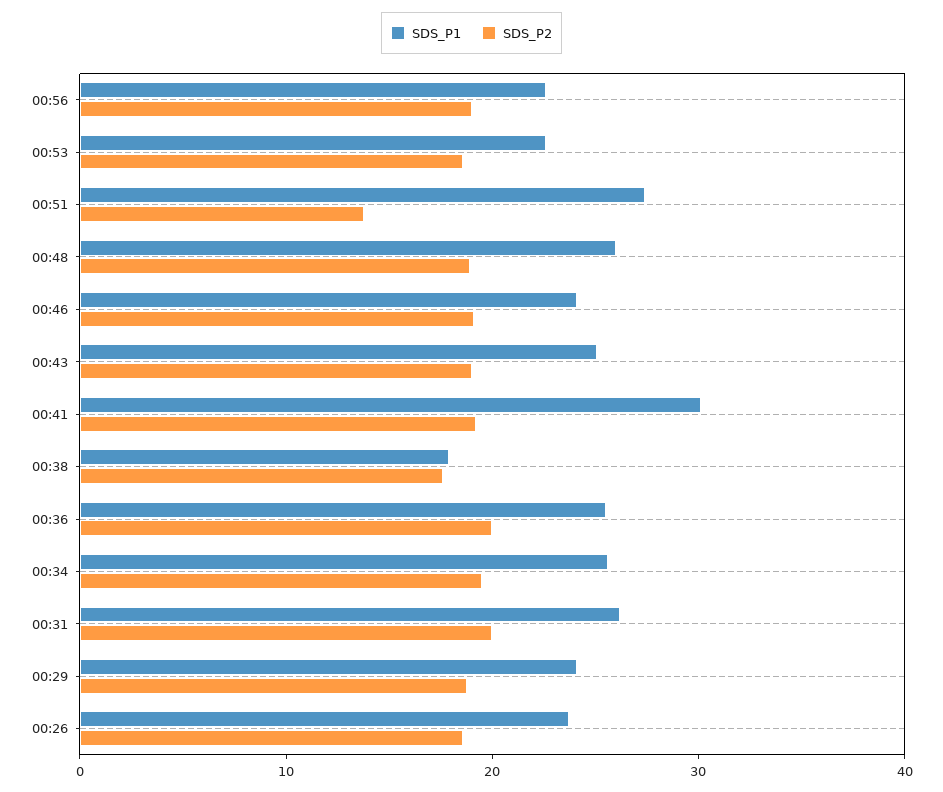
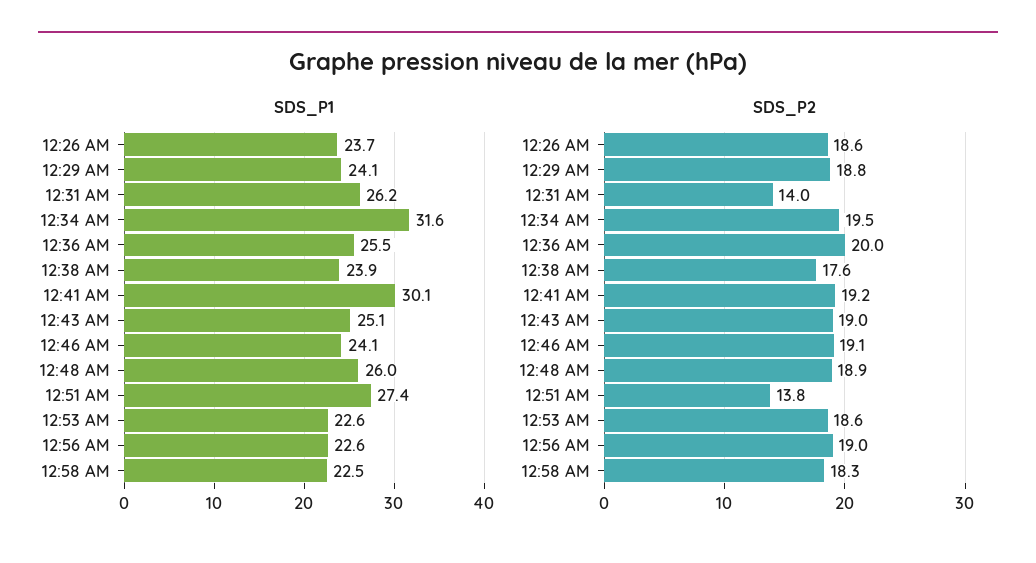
SDS_P1, 00:38: 18 -> 23.9
SDS_P1, 00:34: 26 -> 31.6
SDS_P2, 00:31: 20 -> 14
SDS_P1, 12:58 AM: none -> 22.5
SDS_P2, 12:58 AM: none -> 18.3

